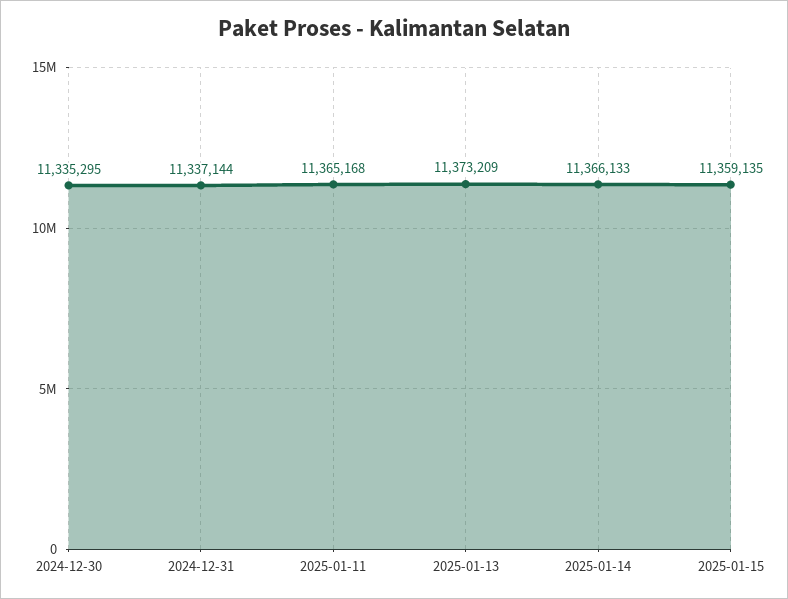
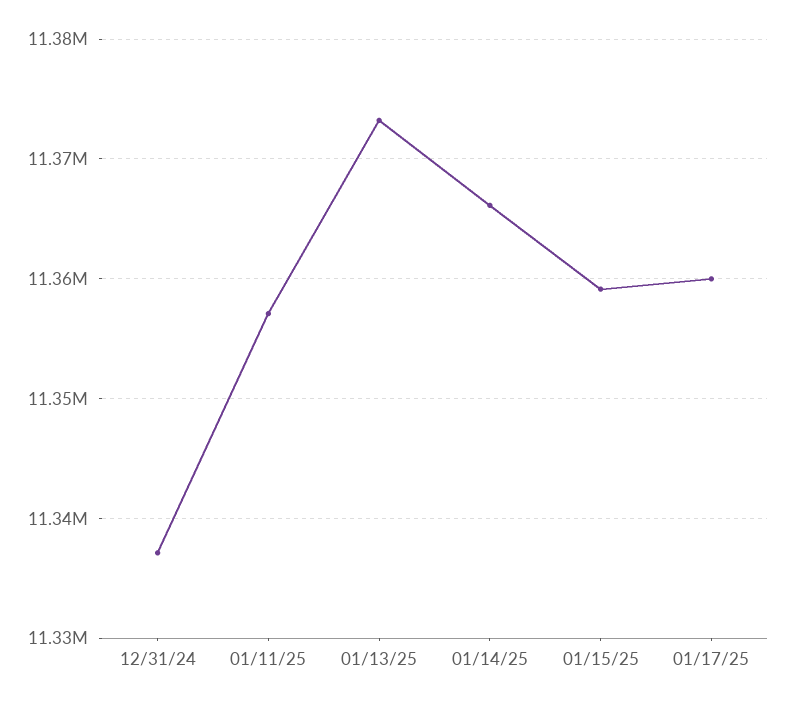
2024-12-30: 11335295 -> none
2025-01-11: 11365168 -> 11357000
01/17/25: none -> 11360000

